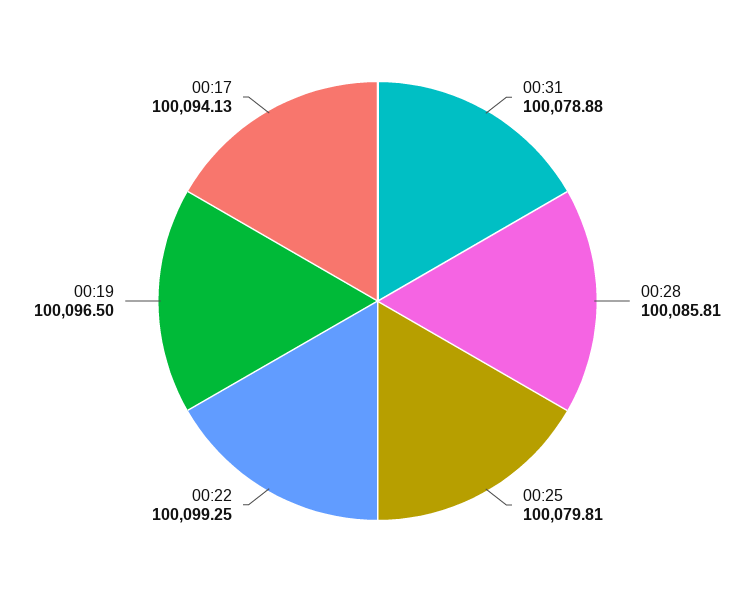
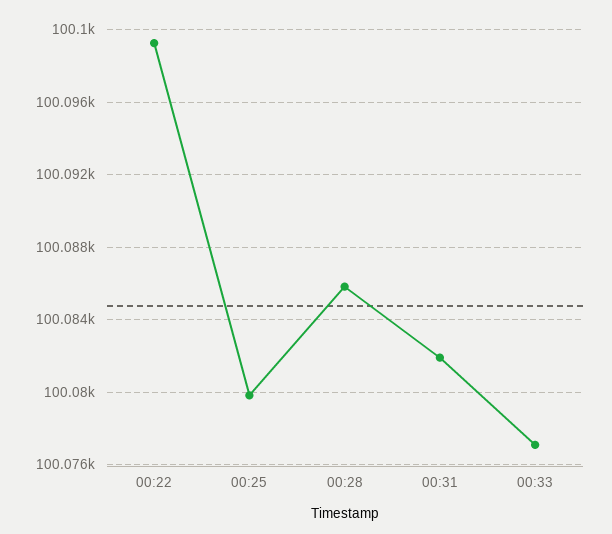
00:31: 100078.88 -> 100082
00:19: 100096.5 -> none
00:17: 100094.13 -> none
00:33: none -> 100077

